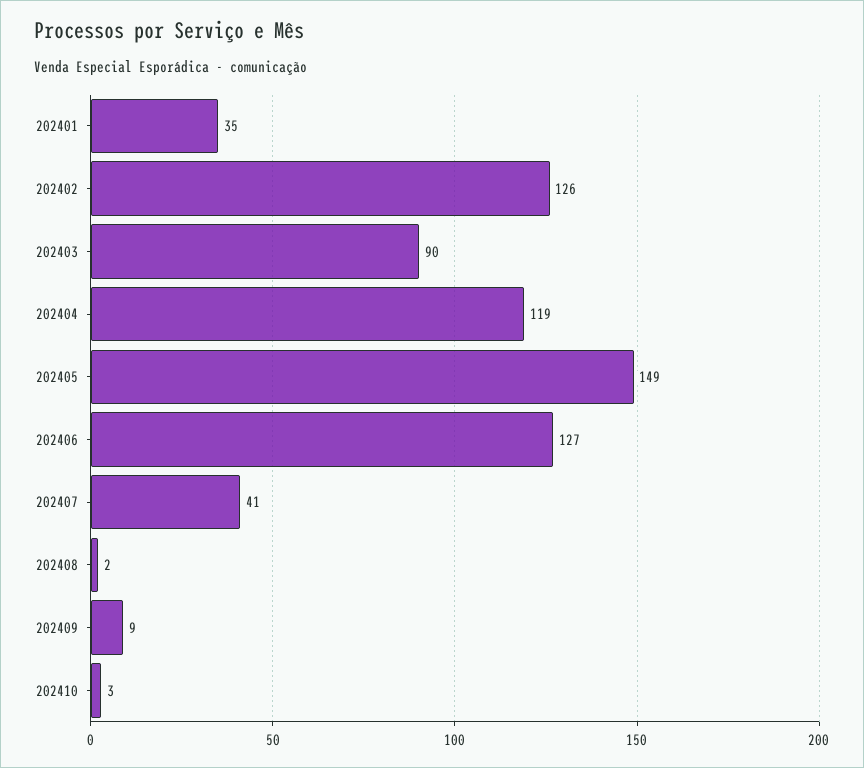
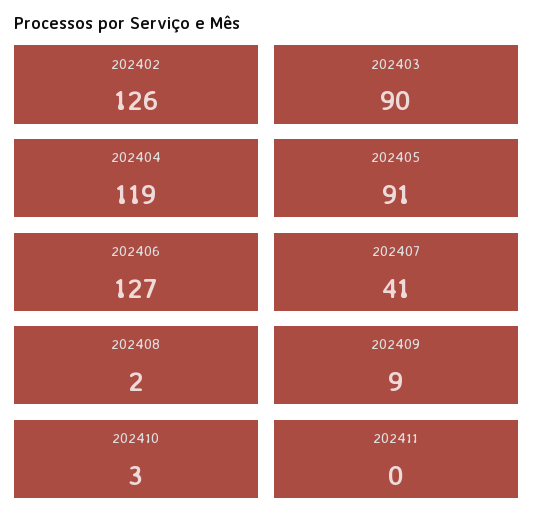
202401: 35 -> none
202405: 149 -> 91
202411: none -> 0

